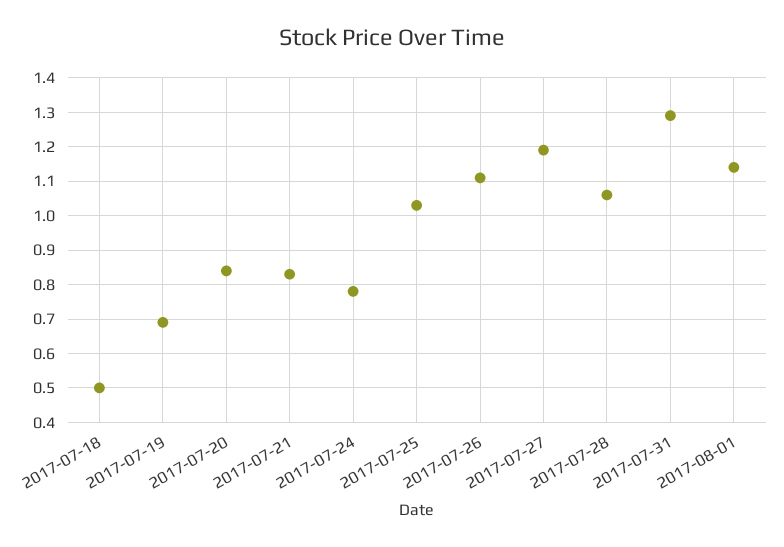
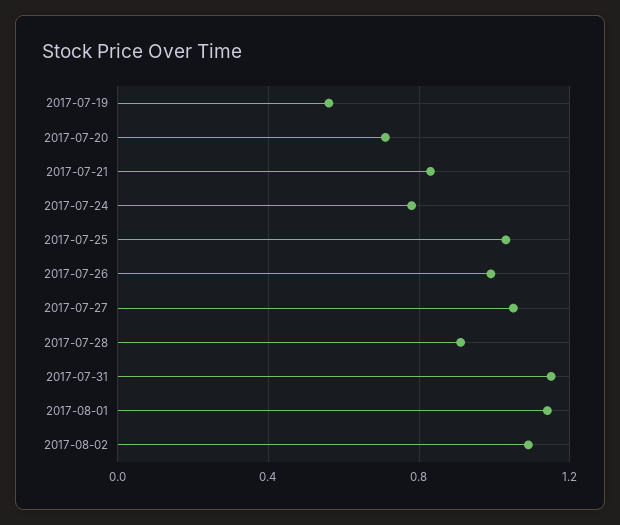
2017-07-18: 0.5 -> none
2017-07-19: 0.7 -> 0.55
2017-07-20: 0.85 -> 0.7
2017-07-26: 1.1 -> 1
2017-07-27: 1.2 -> 1.05
2017-07-28: 1.05 -> 0.9
2017-07-31: 1.3 -> 1.15
2017-08-02: none -> 1.1

